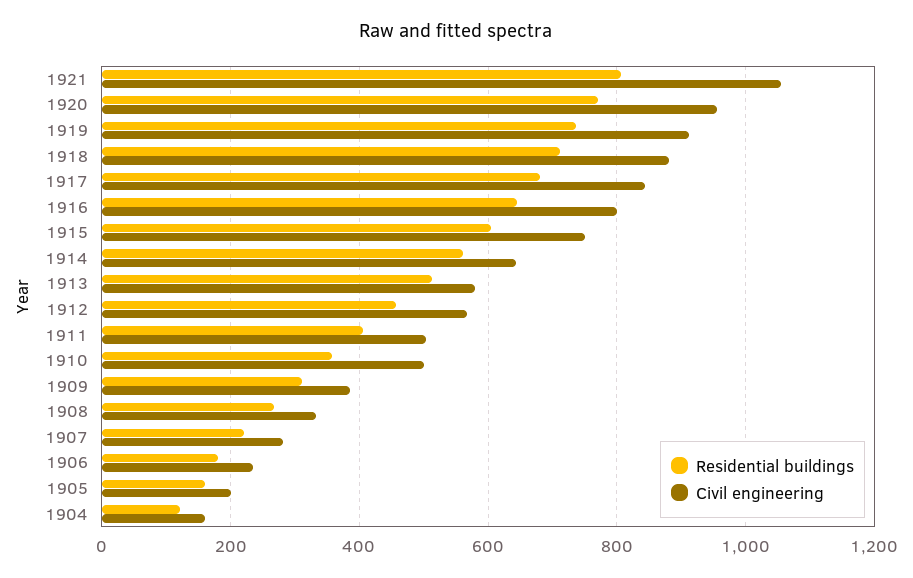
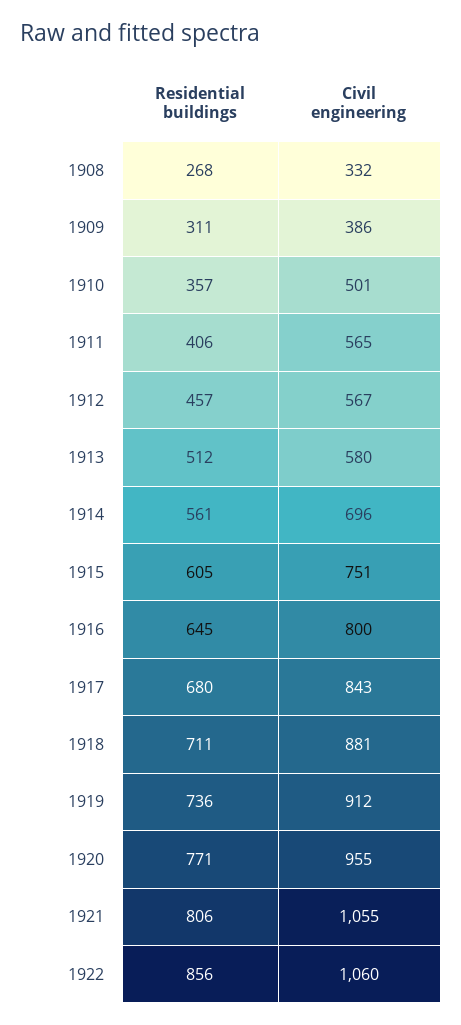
Civil engineering, 1914: 640 -> 696
Civil engineering, 1911: 500 -> 565
Residential buildings, 1907: 220 -> none
Civil engineering, 1907: 280 -> none
Residential buildings, 1906: 180 -> none
Civil engineering, 1906: 240 -> none
Residential buildings, 1905: 160 -> none
Civil engineering, 1905: 200 -> none
Residential buildings, 1904: 120 -> none
Civil engineering, 1904: 160 -> none
Residential buildings, 1922: none -> 856
Civil engineering, 1922: none -> 1060

